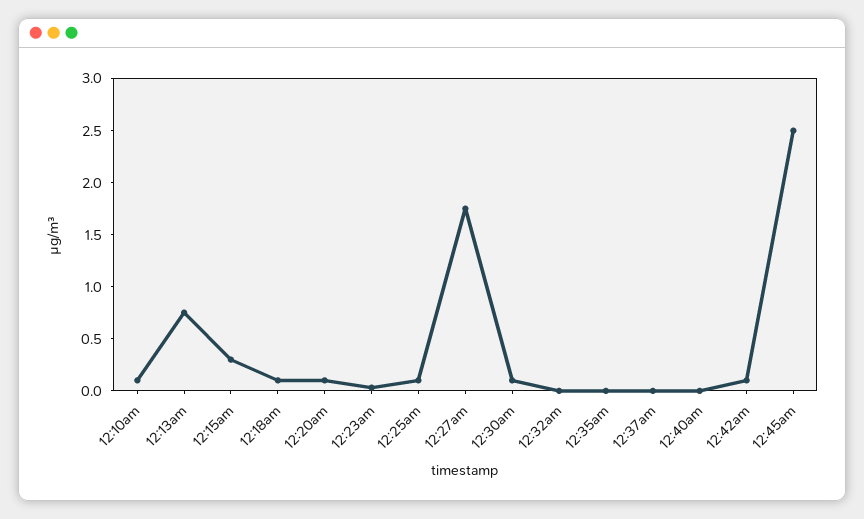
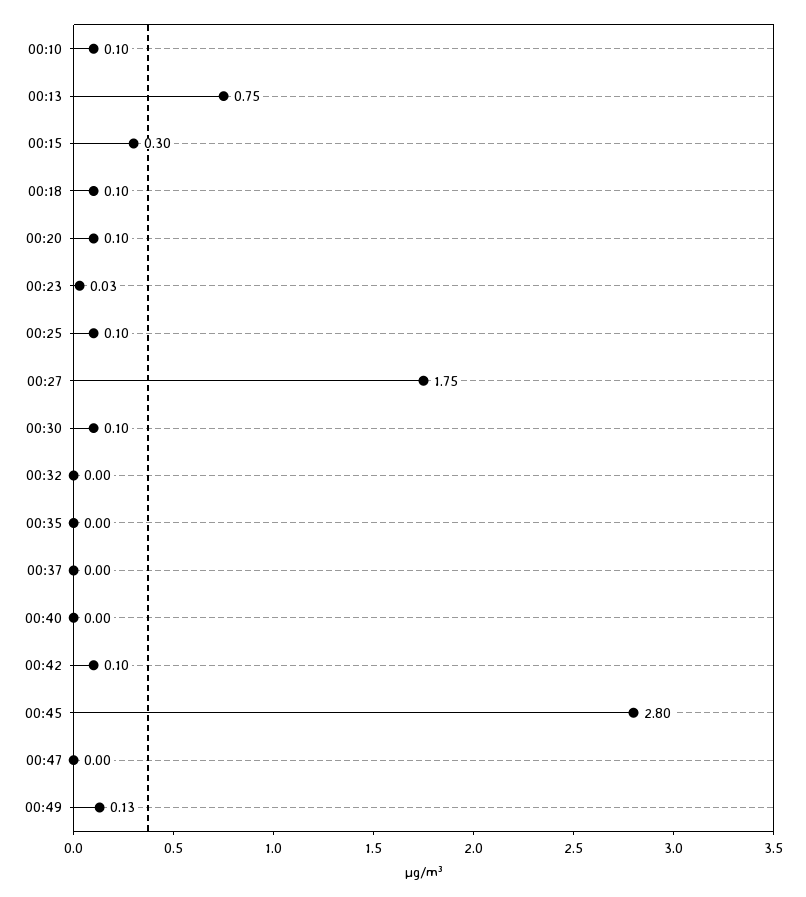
12:45am: 2.5 -> 2.8
00:47: none -> 0
00:49: none -> 0.13

